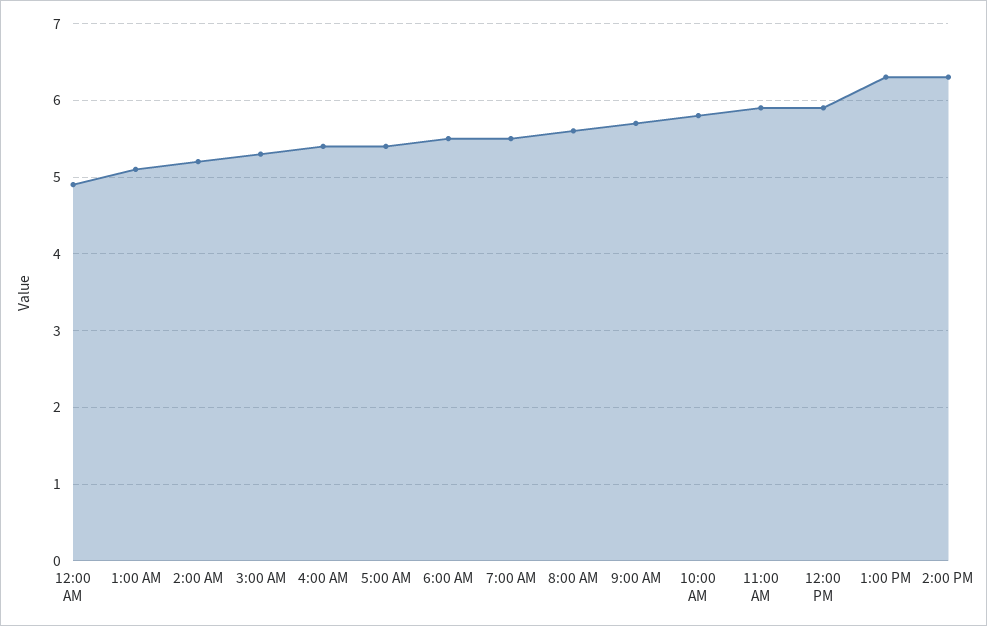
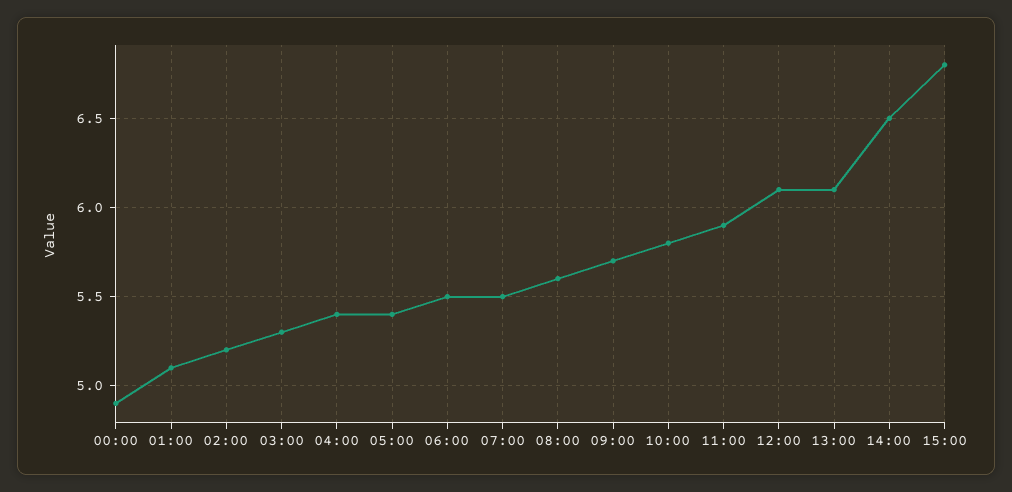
12:00 PM: 5.9 -> 6.1
1:00 PM: 6.3 -> 6.1
2:00 PM: 6.3 -> 6.5
15:00: none -> 6.8

